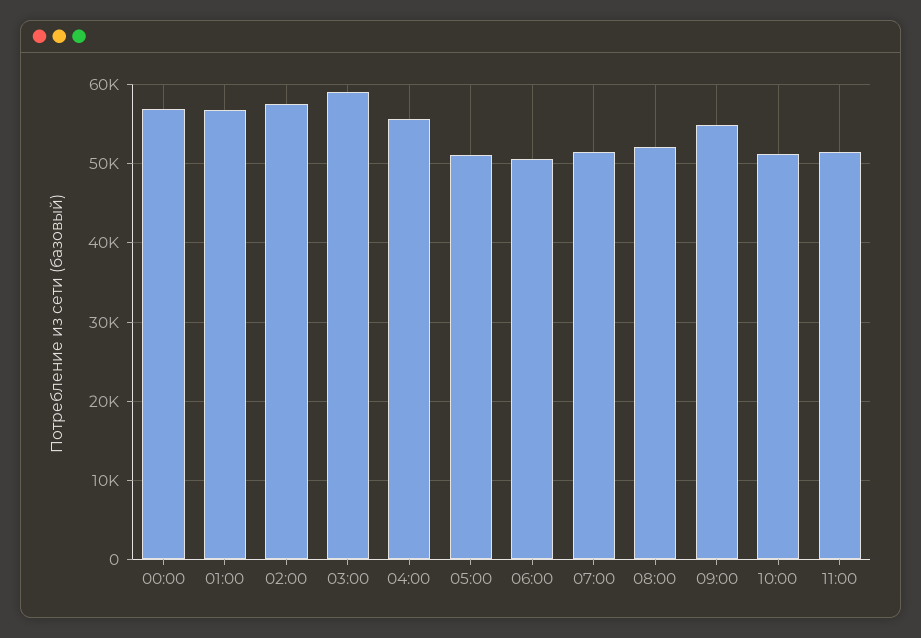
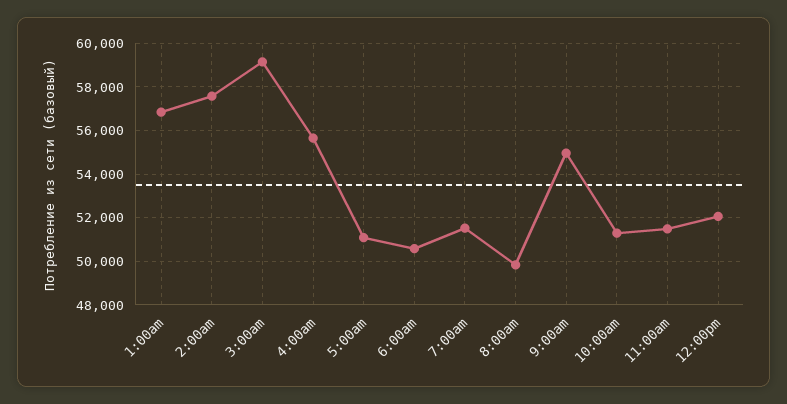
00:00: 57000 -> none
08:00: 52000 -> 50000
12:00pm: none -> 52000

